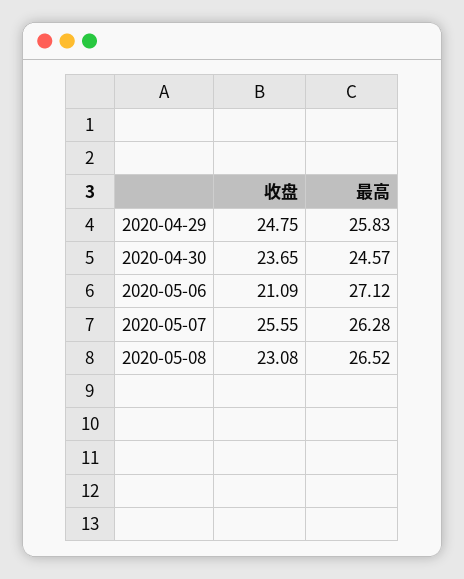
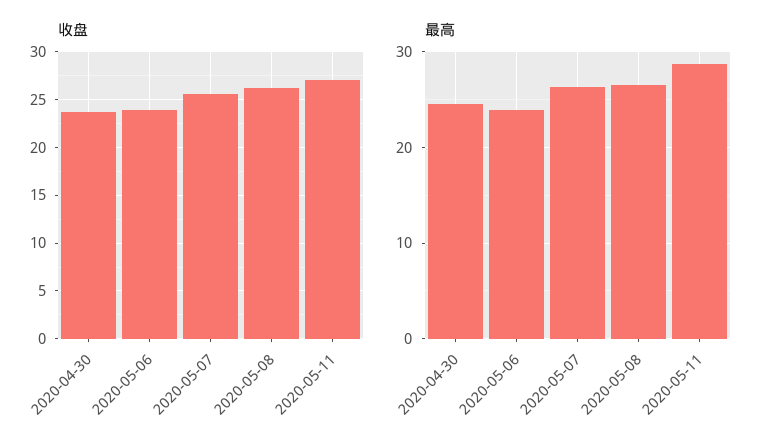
收盘, 2020-04-29: 24.75 -> none
最高, 2020-04-29: 25.83 -> none
收盘, 2020-05-06: 21.09 -> 24
最高, 2020-05-06: 27.12 -> 24
收盘, 2020-05-08: 23.08 -> 26
收盘, 2020-05-11: none -> 27
最高, 2020-05-11: none -> 29

